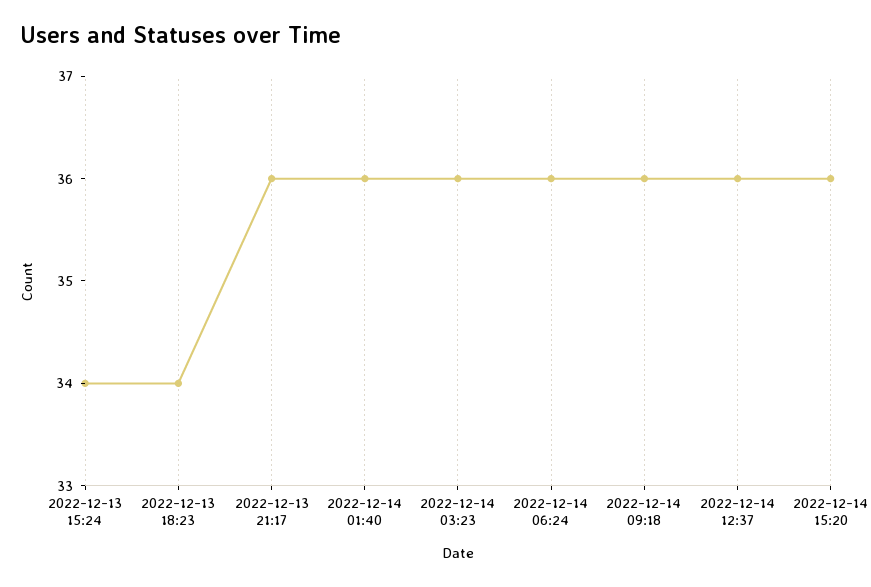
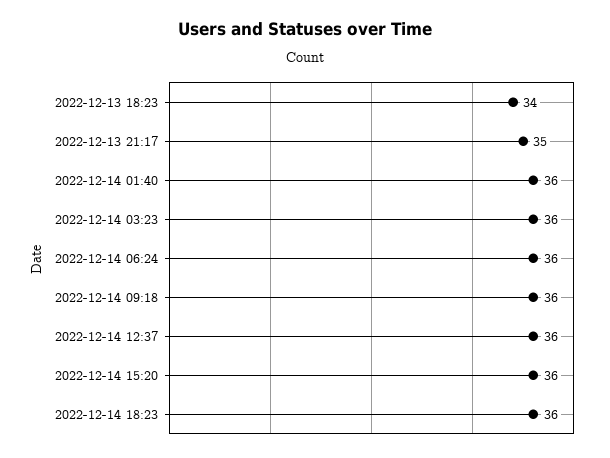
2022-12-13 15:24: 34 -> none
2022-12-13 21:17: 36 -> 35
2022-12-14 18:23: none -> 36

